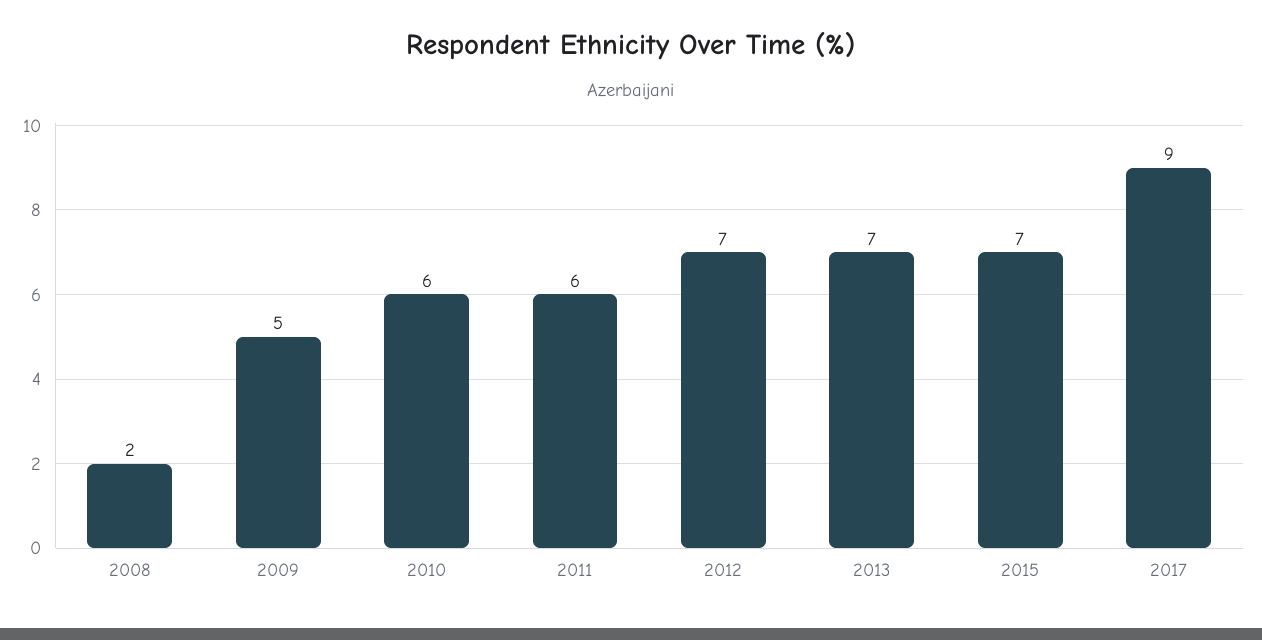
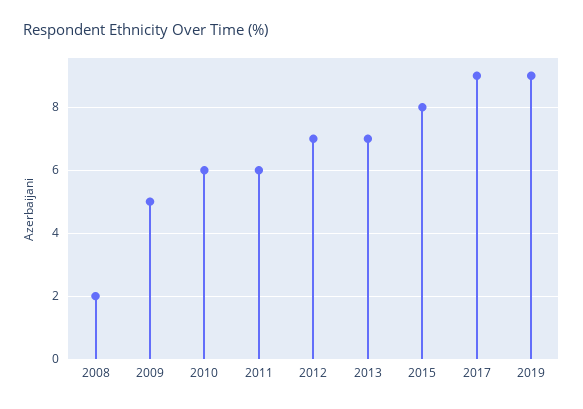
2015: 7 -> 8
2019: none -> 9

